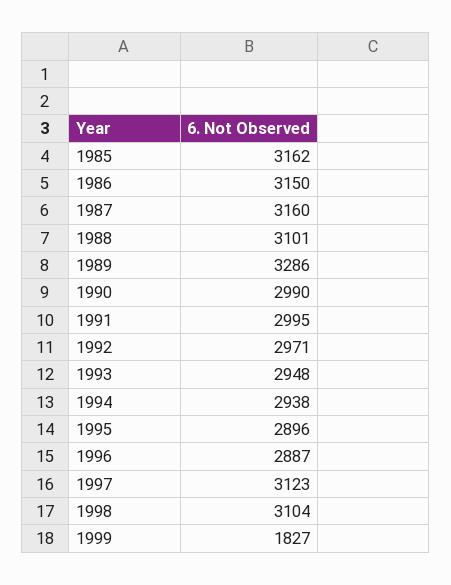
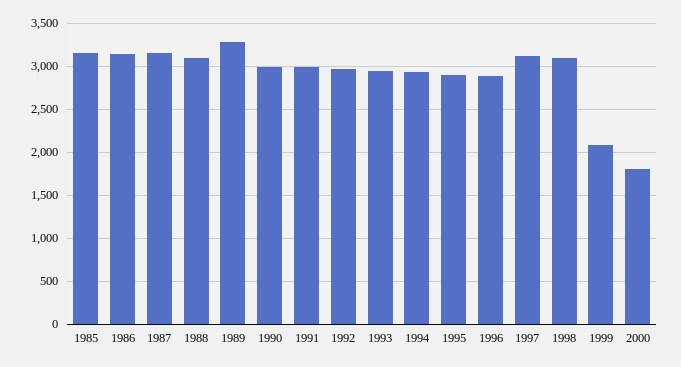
1999: 1827 -> 2100
2000: none -> 1800

